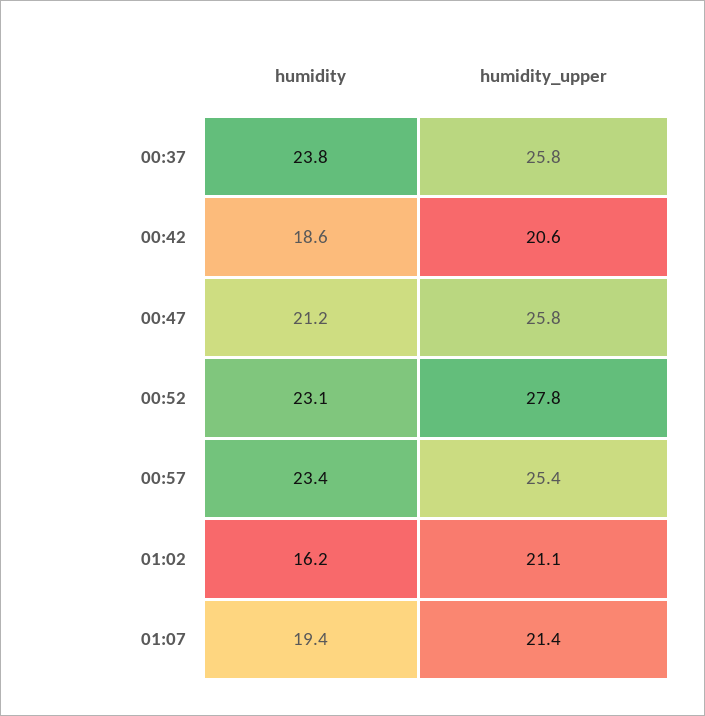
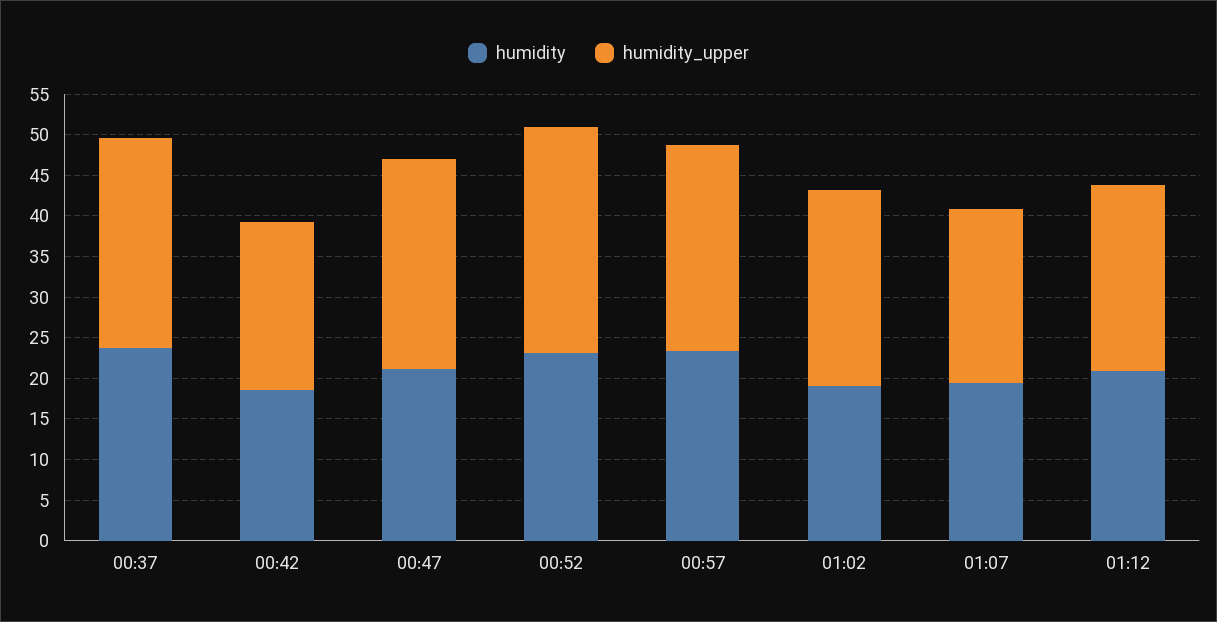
humidity, 01:02: 16.2 -> 19
humidity_upper, 01:02: 21.1 -> 24
humidity, 01:12: none -> 21
humidity_upper, 01:12: none -> 23

